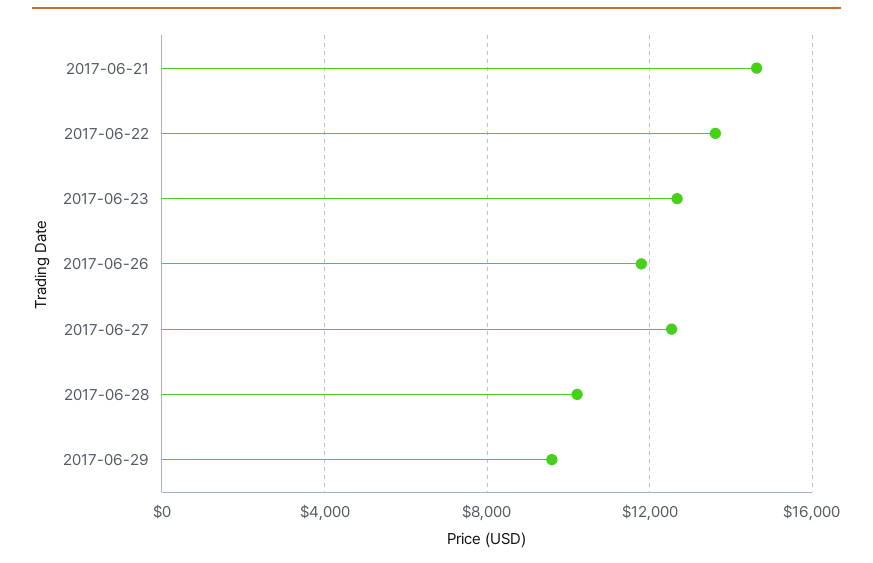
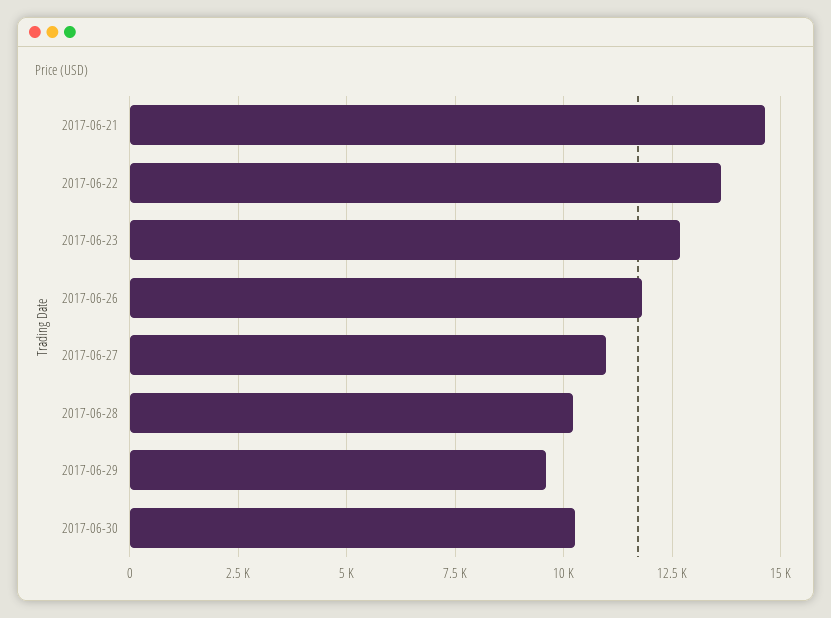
2017-06-27: 12500 -> 11000
2017-06-30: none -> 10250

